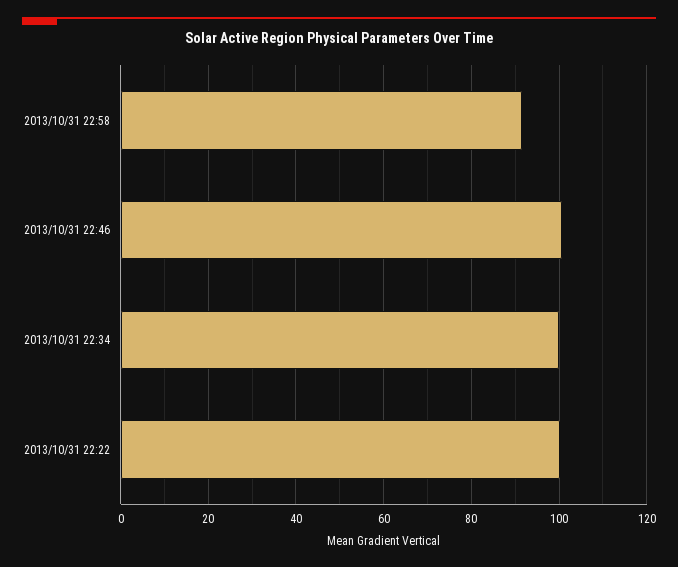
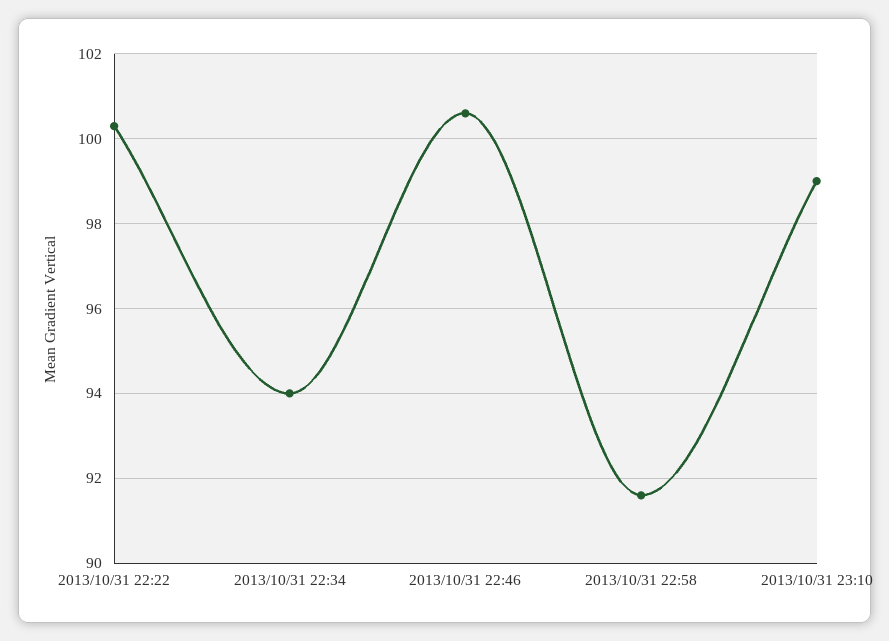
2013/10/31 22:34: 100 -> 94
2013/10/31 23:10: none -> 99

